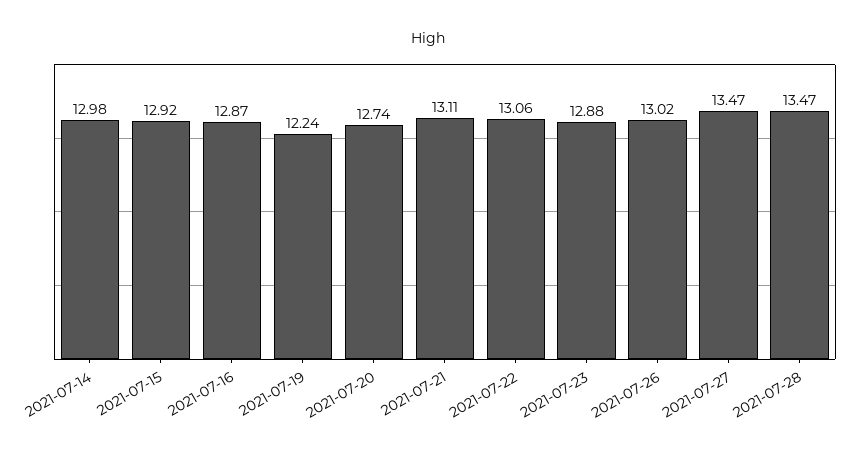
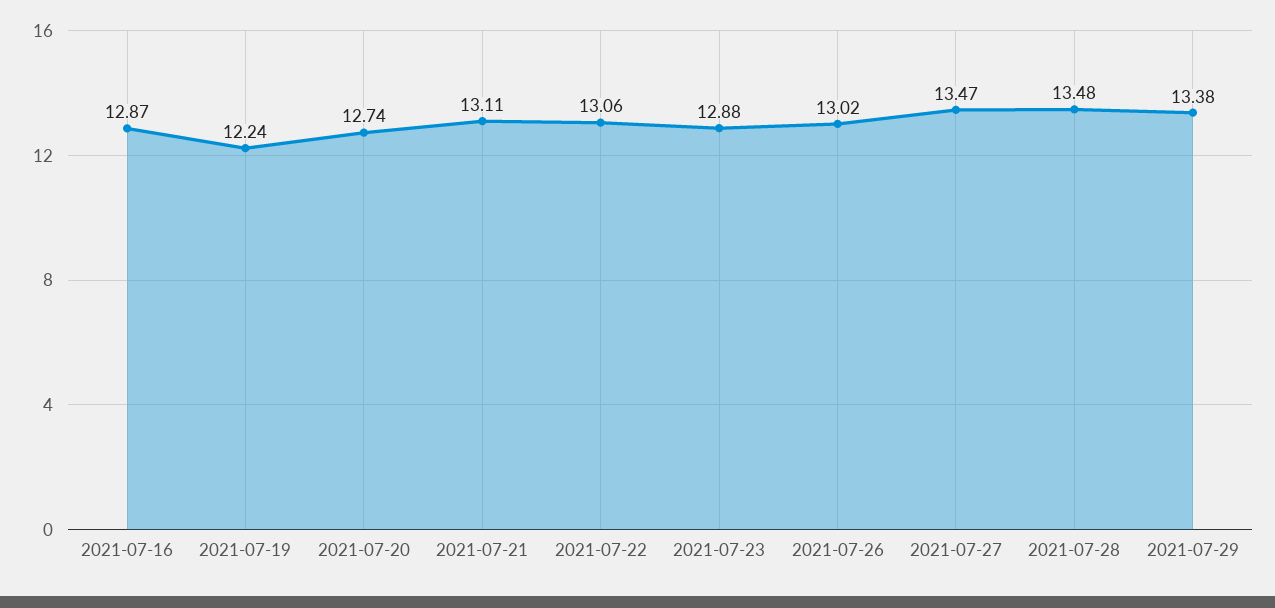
2021-07-14: 12.98 -> none
2021-07-15: 12.92 -> none
2021-07-28: 13.47 -> 13.48
2021-07-29: none -> 13.38

